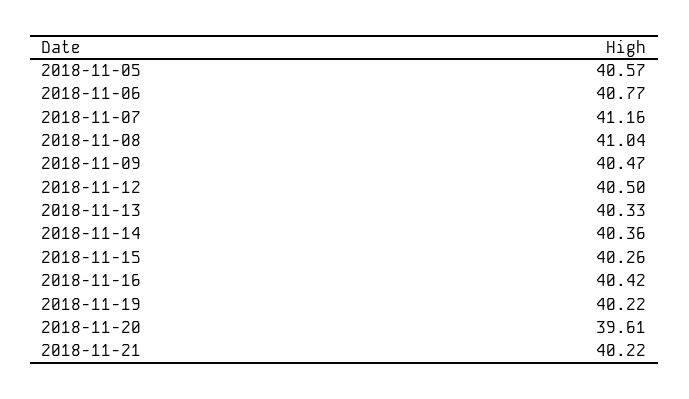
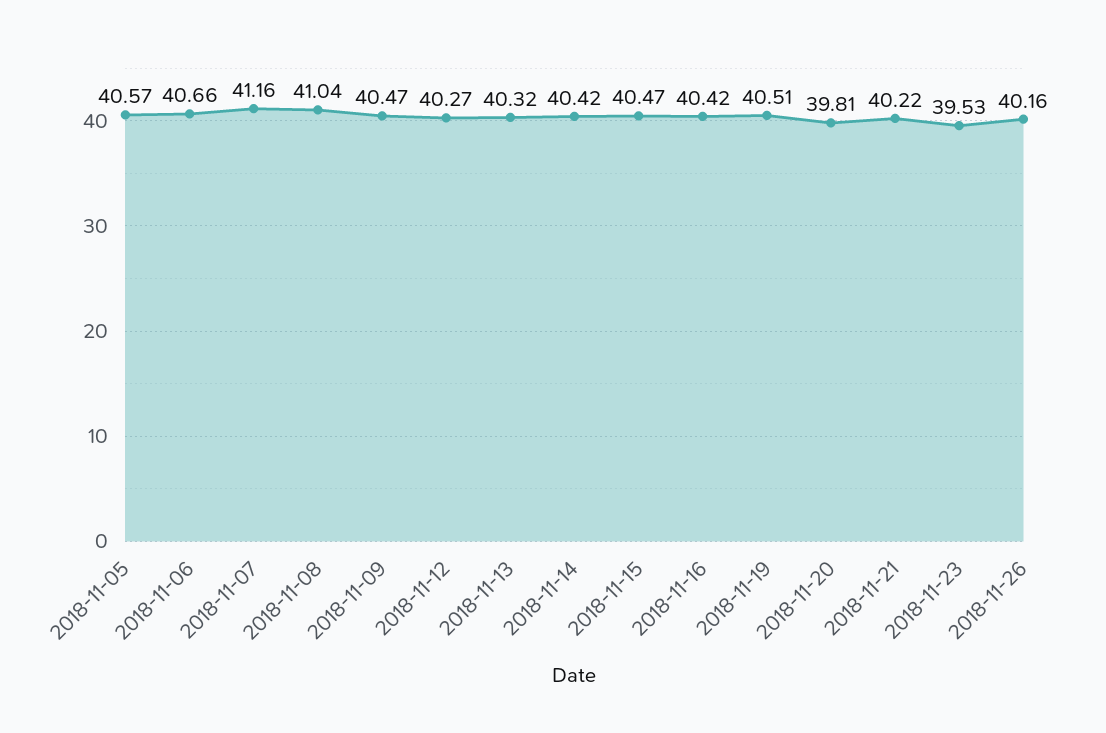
2018-11-06: 40.77 -> 40.66
2018-11-12: 40.5 -> 40.27
2018-11-13: 40.33 -> 40.32
2018-11-14: 40.36 -> 40.42
2018-11-15: 40.26 -> 40.47
2018-11-19: 40.22 -> 40.51
2018-11-20: 39.61 -> 39.81
2018-11-23: none -> 39.53
2018-11-26: none -> 40.16

